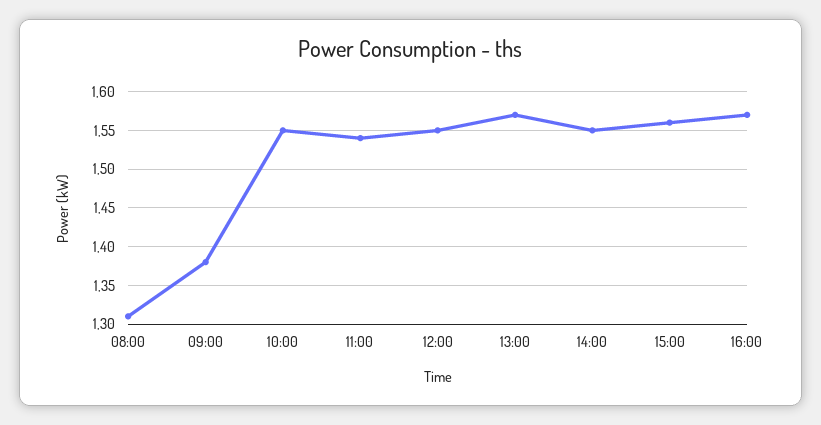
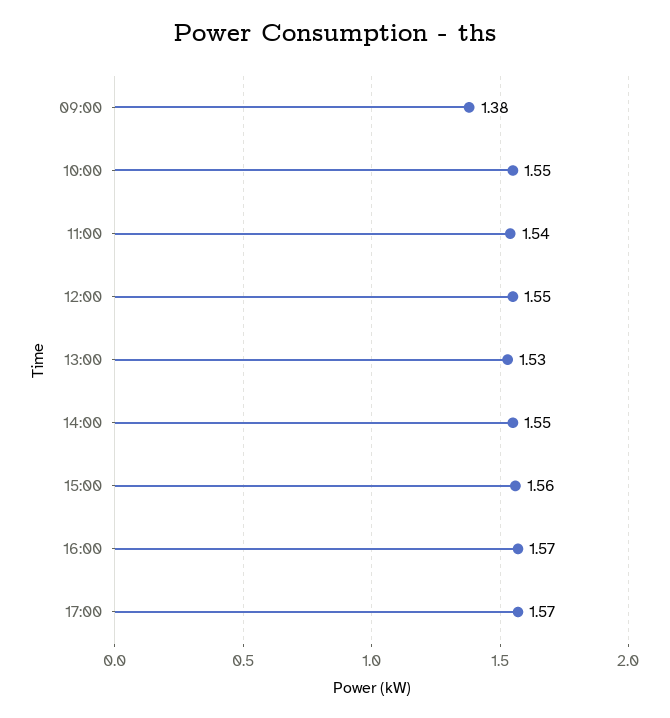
08:00: 1.31 -> none
13:00: 1.57 -> 1.53
17:00: none -> 1.57

